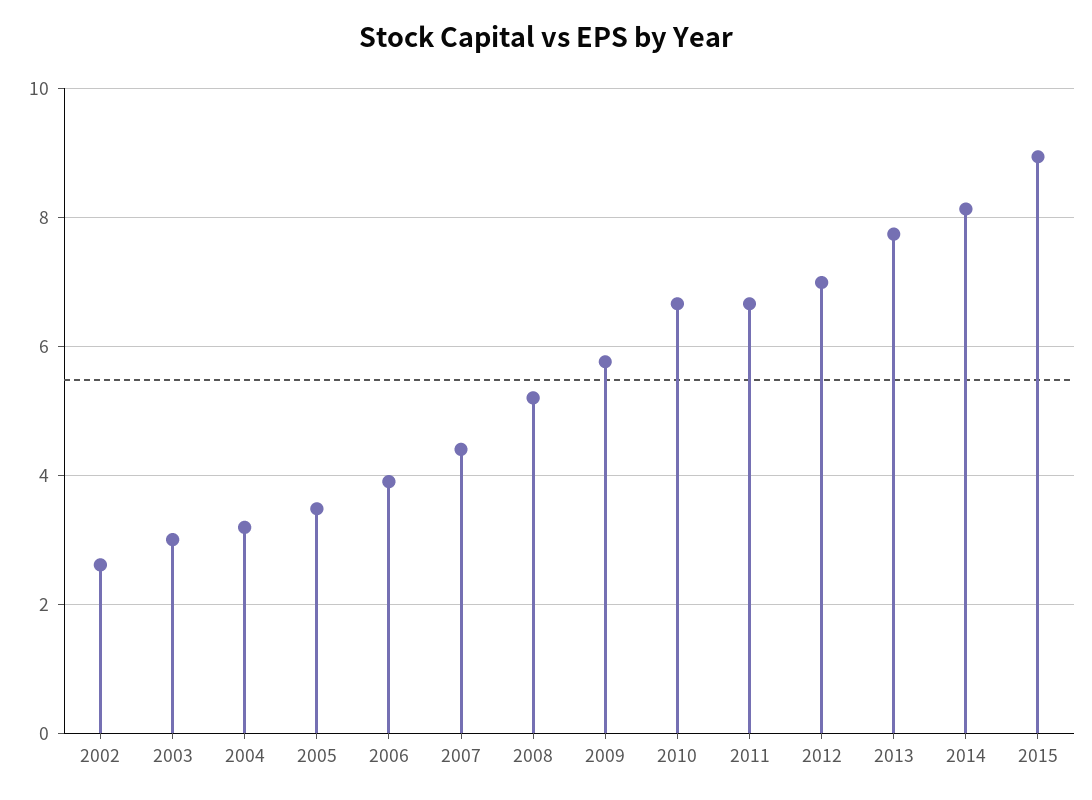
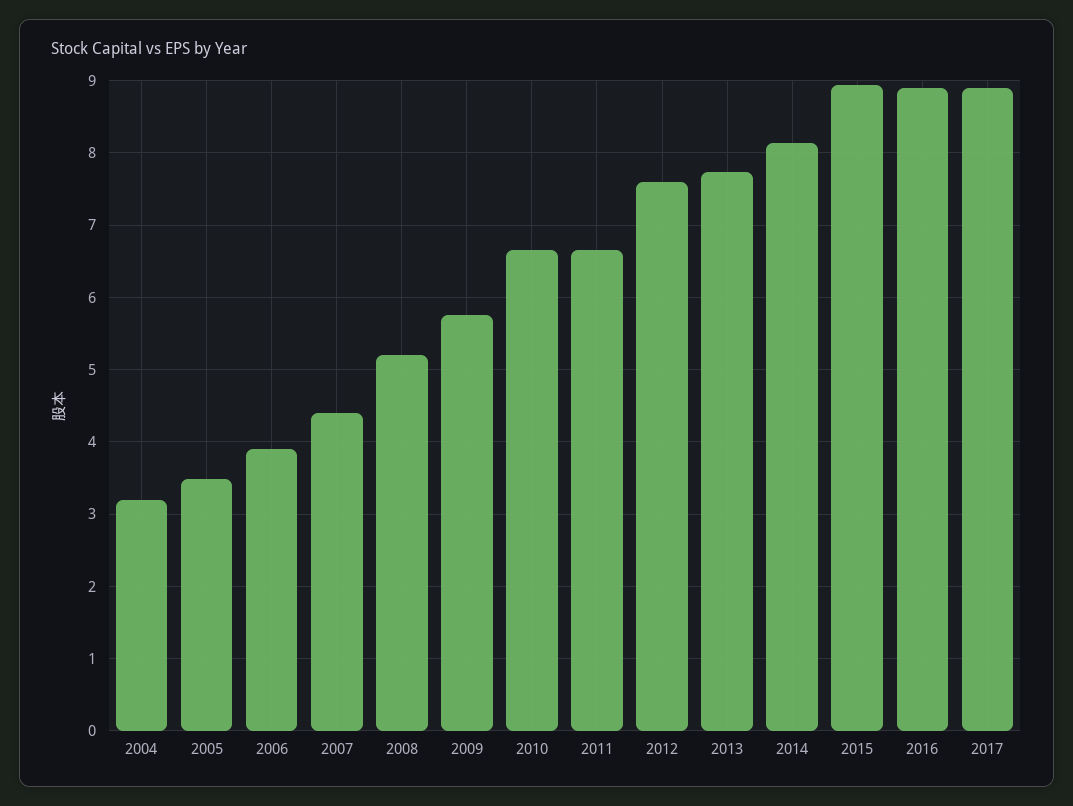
2002: 2.6 -> none
2003: 3 -> none
2012: 7 -> 7.6
2016: none -> 8.9
2017: none -> 8.9

